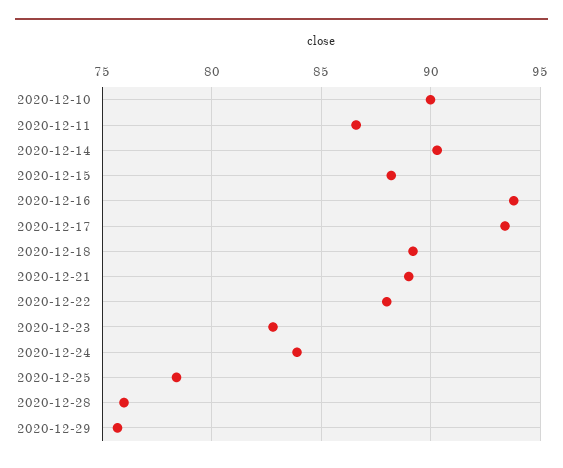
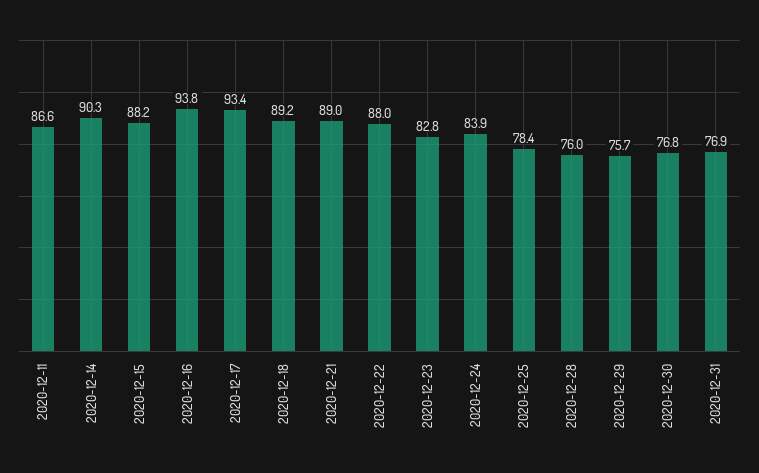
2020-12-10: 90 -> none
2020-12-30: none -> 76.8
2020-12-31: none -> 76.9

